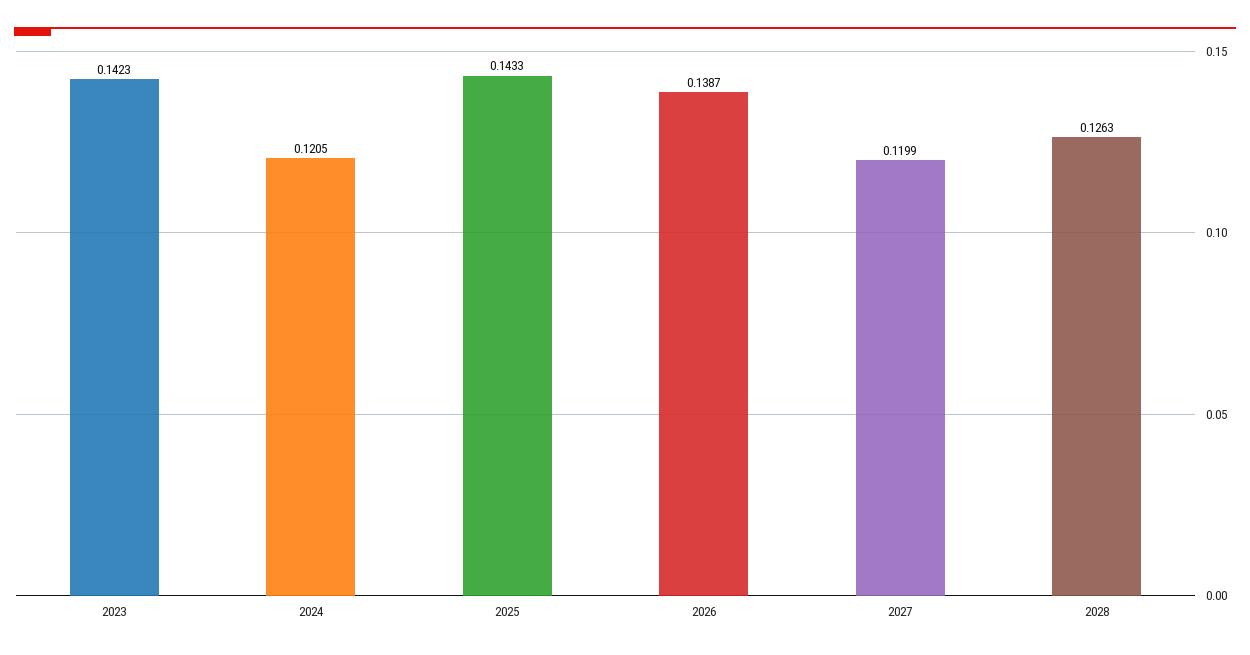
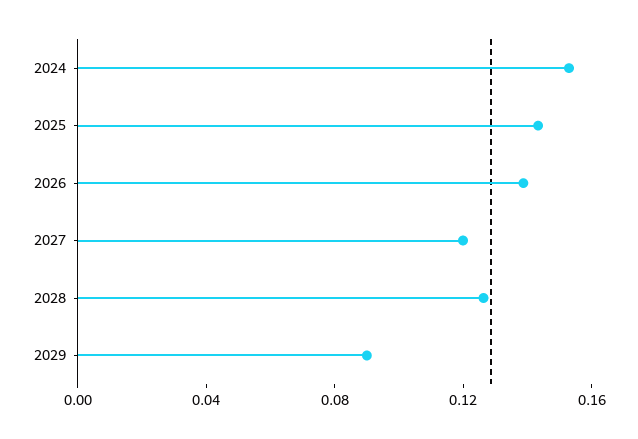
2023: 0.1423 -> none
2024: 0.1205 -> 0.15
2029: none -> 0.09

